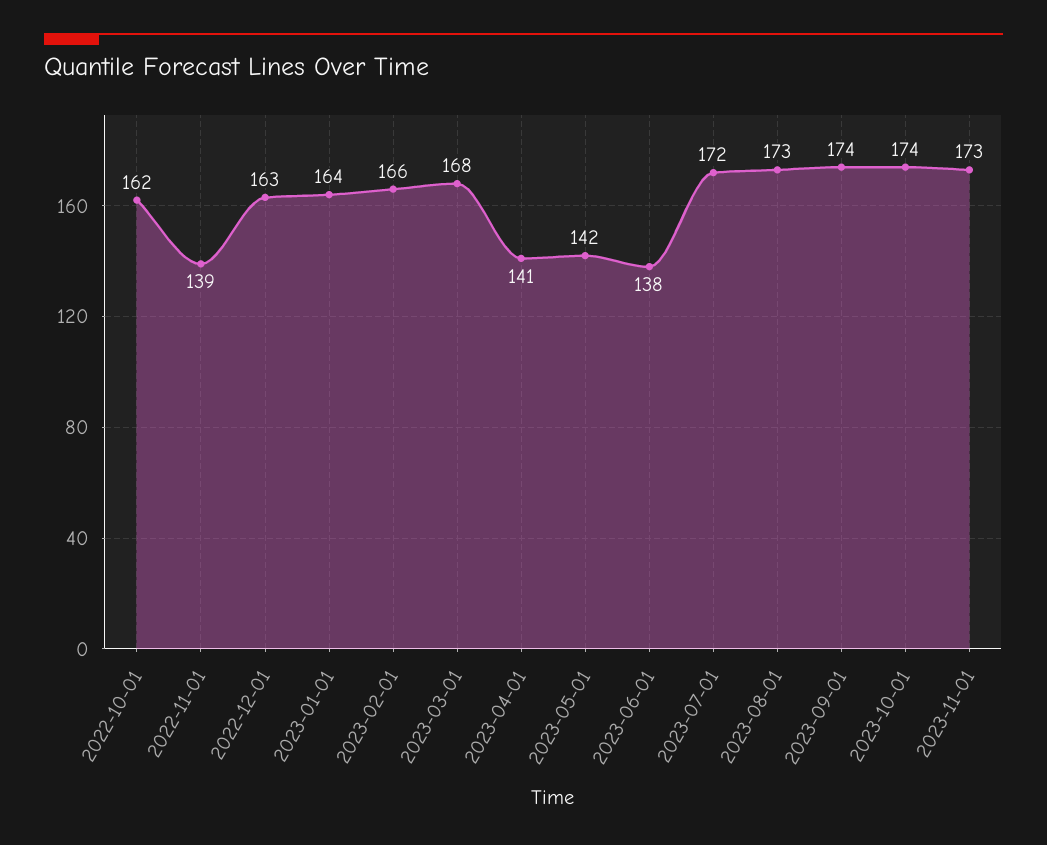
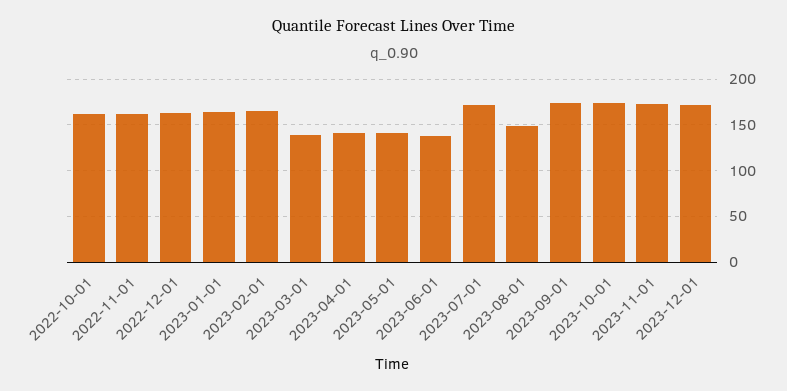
2022-11-01: 139 -> 160
2023-03-01: 168 -> 140
2023-08-01: 173 -> 150
2023-12-01: none -> 170

